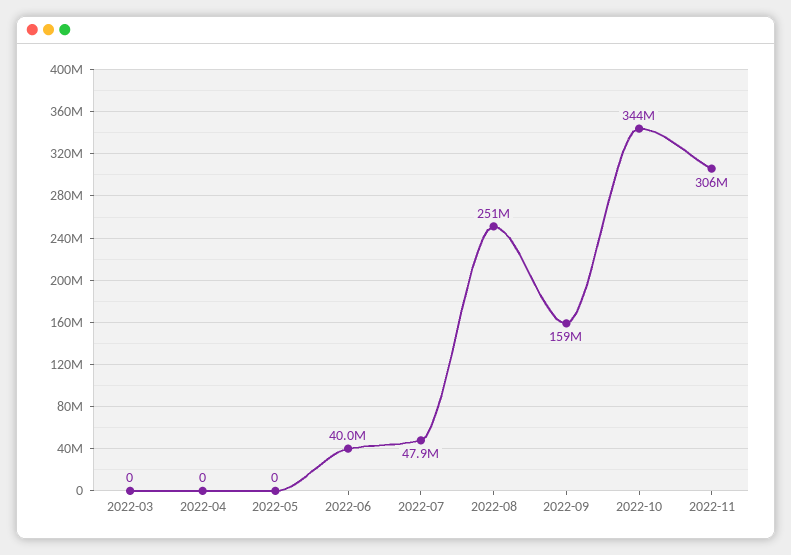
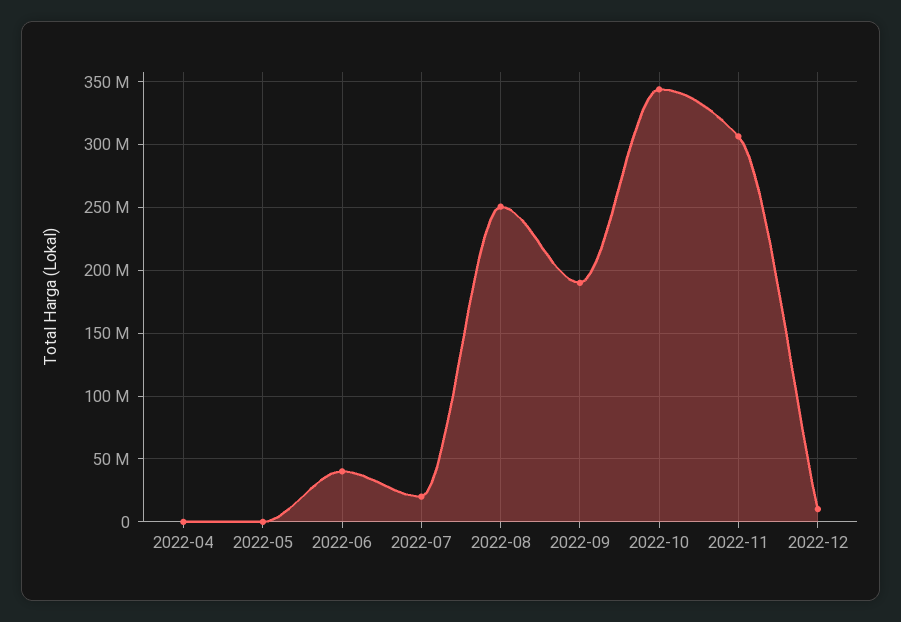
2022-03: 0 -> none
2022-07: 47900000 -> 20000000
2022-09: 159000000 -> 190000000
2022-12: none -> 10000000

